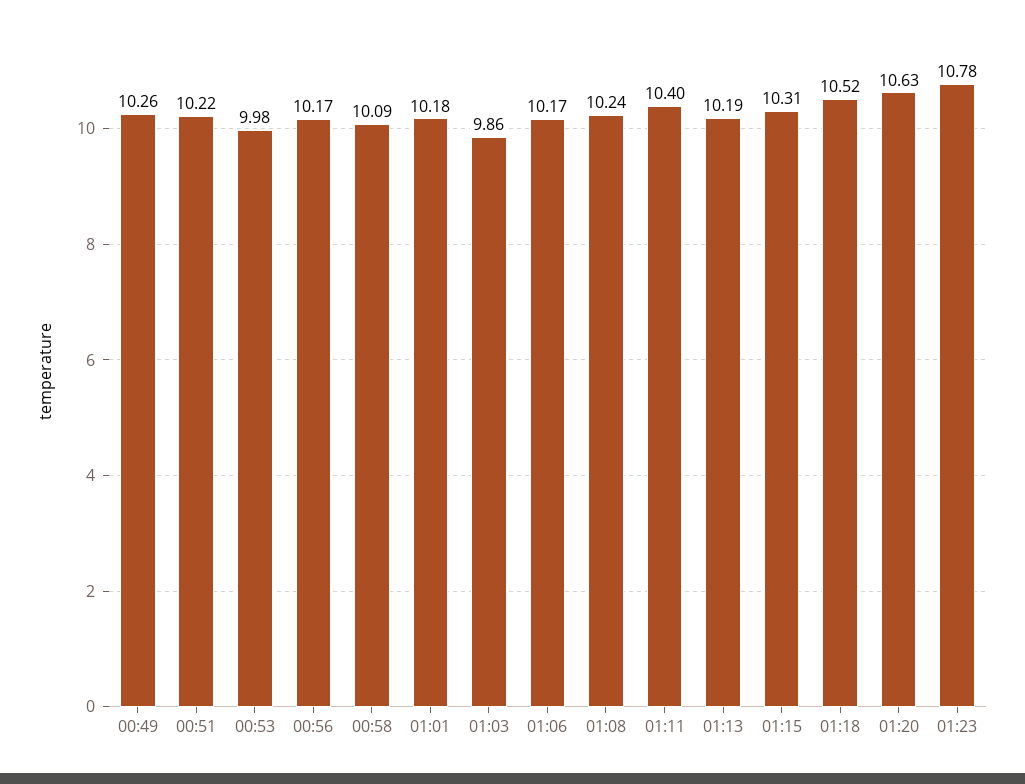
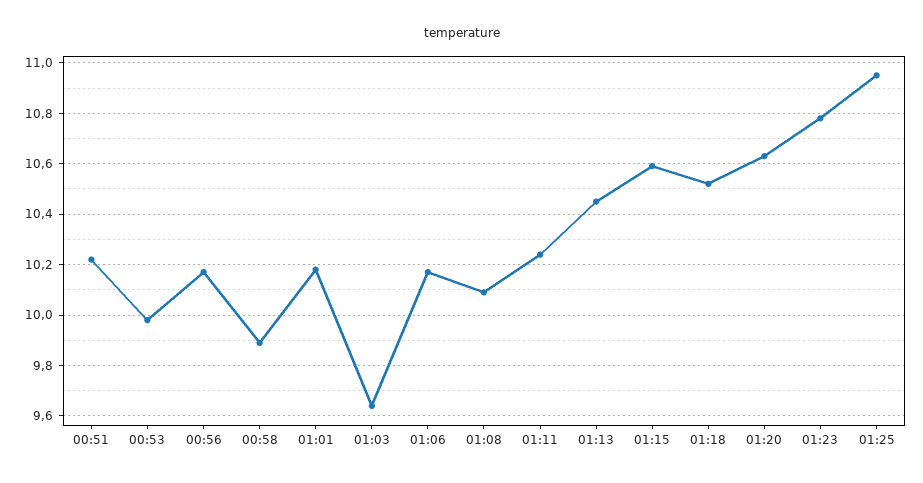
00:49: 10.26 -> none
00:58: 10.09 -> 9.9
01:03: 9.86 -> 9.65
01:08: 10.24 -> 10.1
01:11: 10.4 -> 10.25
01:13: 10.19 -> 10.45
01:15: 10.31 -> 10.6
01:25: none -> 10.95

